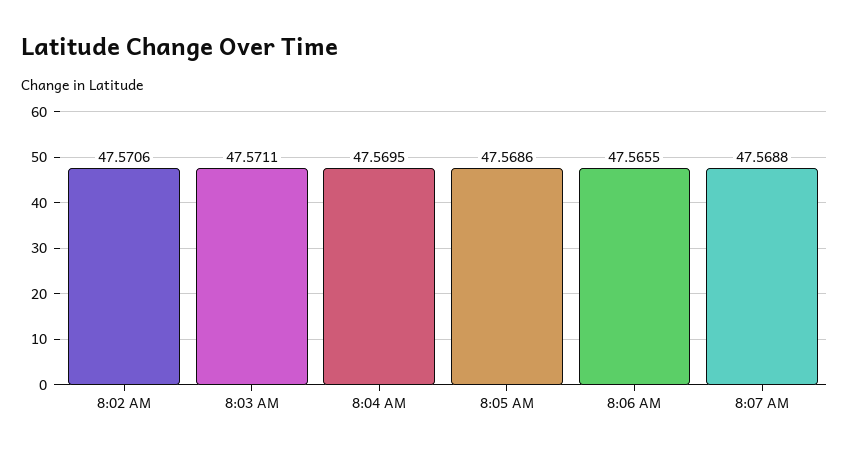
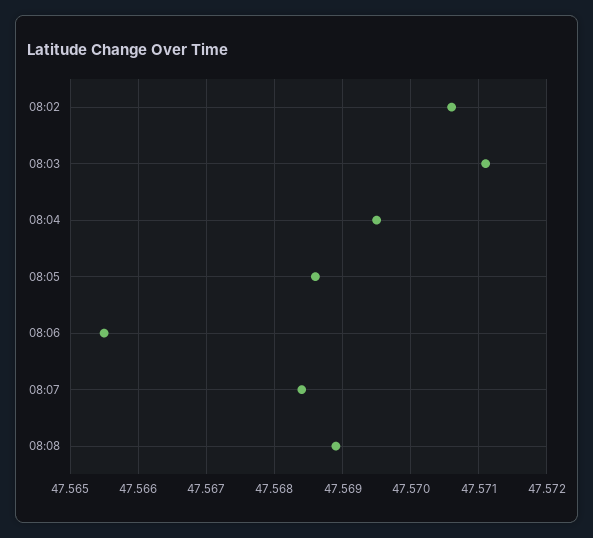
8:07 AM: 47.5688 -> 47.5684
08:08: none -> 47.5689

